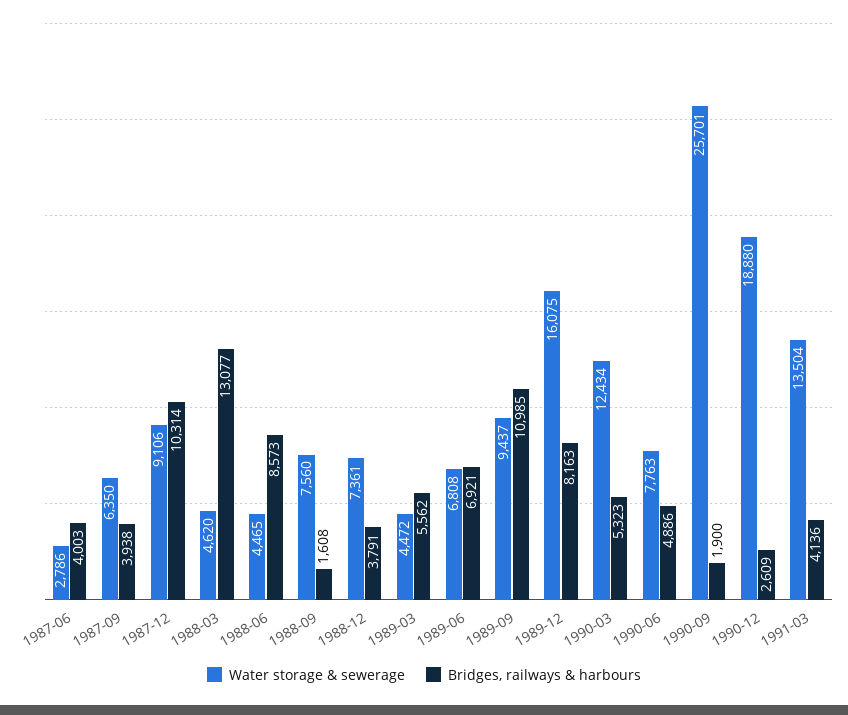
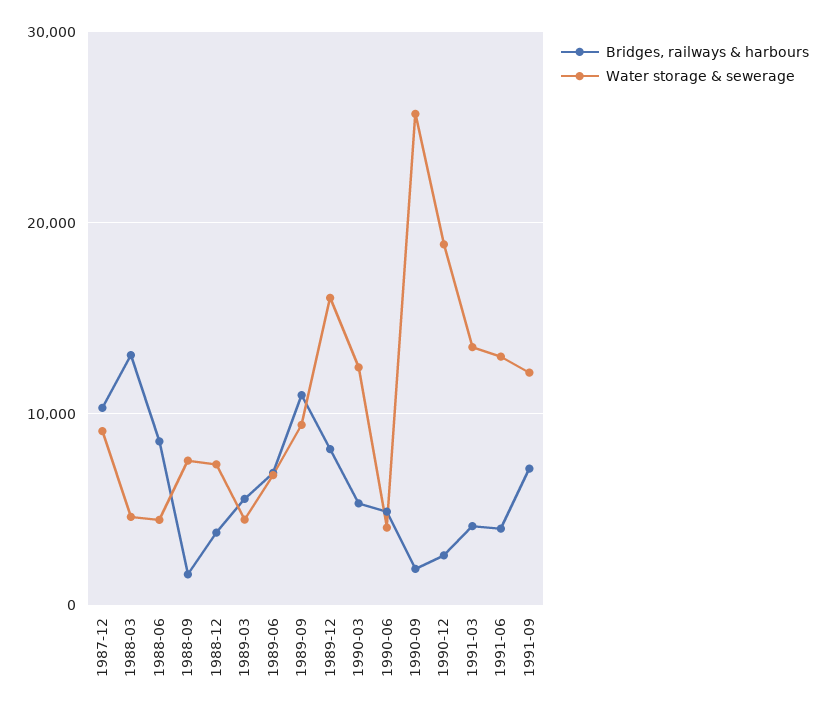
Water storage & sewerage, 1987-06: 2786 -> none
Bridges, railways & harbours, 1987-06: 4003 -> none
Water storage & sewerage, 1987-09: 6350 -> none
Bridges, railways & harbours, 1987-09: 3938 -> none
Water storage & sewerage, 1990-06: 7763 -> 4000
Bridges, railways & harbours, 1991-06: none -> 4000
Water storage & sewerage, 1991-06: none -> 13000
Bridges, railways & harbours, 1991-09: none -> 7000
Water storage & sewerage, 1991-09: none -> 12000

